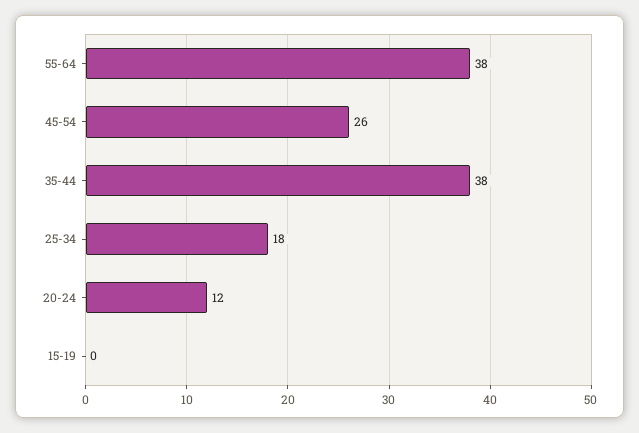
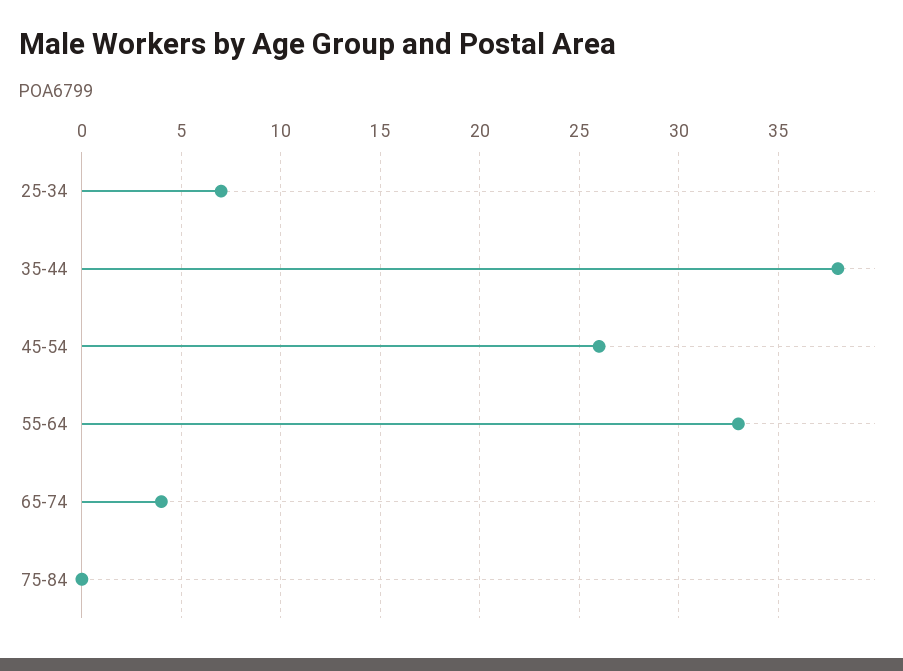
55-64: 38 -> 33
25-34: 18 -> 7
20-24: 12 -> none
15-19: 0 -> none
65-74: none -> 4
75-84: none -> 0

